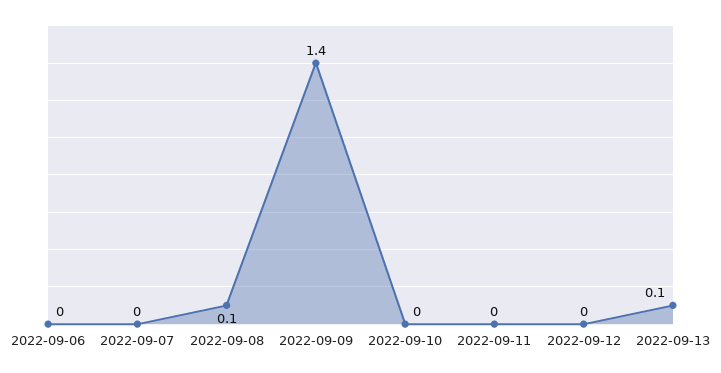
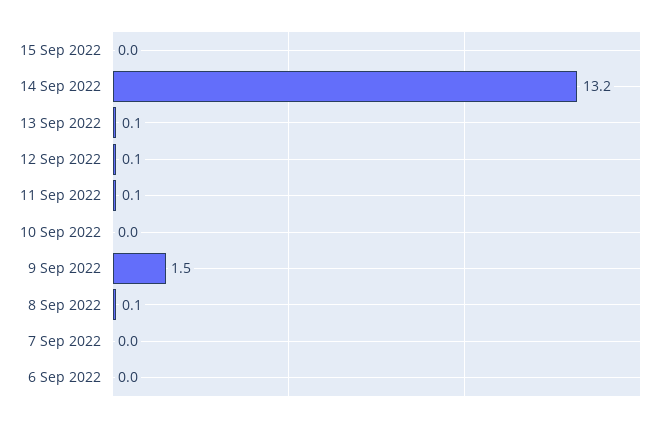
2022-09-09: 1.4 -> 1.5
2022-09-11: 0 -> 0.1
2022-09-12: 0 -> 0.1
15 Sep 2022: none -> 0
14 Sep 2022: none -> 13.2

